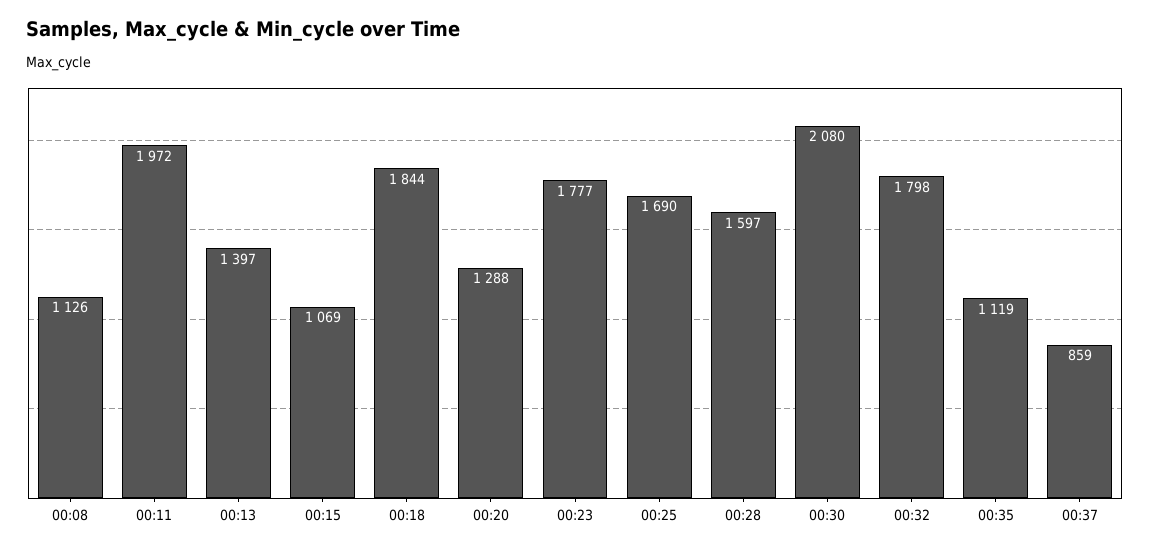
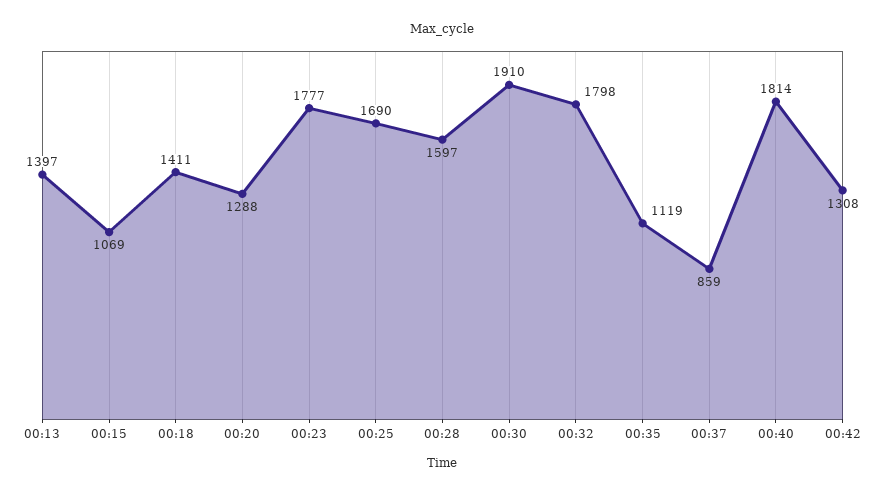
00:08: 1126 -> none
00:11: 1972 -> none
00:18: 1844 -> 1411
00:30: 2080 -> 1910
00:40: none -> 1814
00:42: none -> 1308

